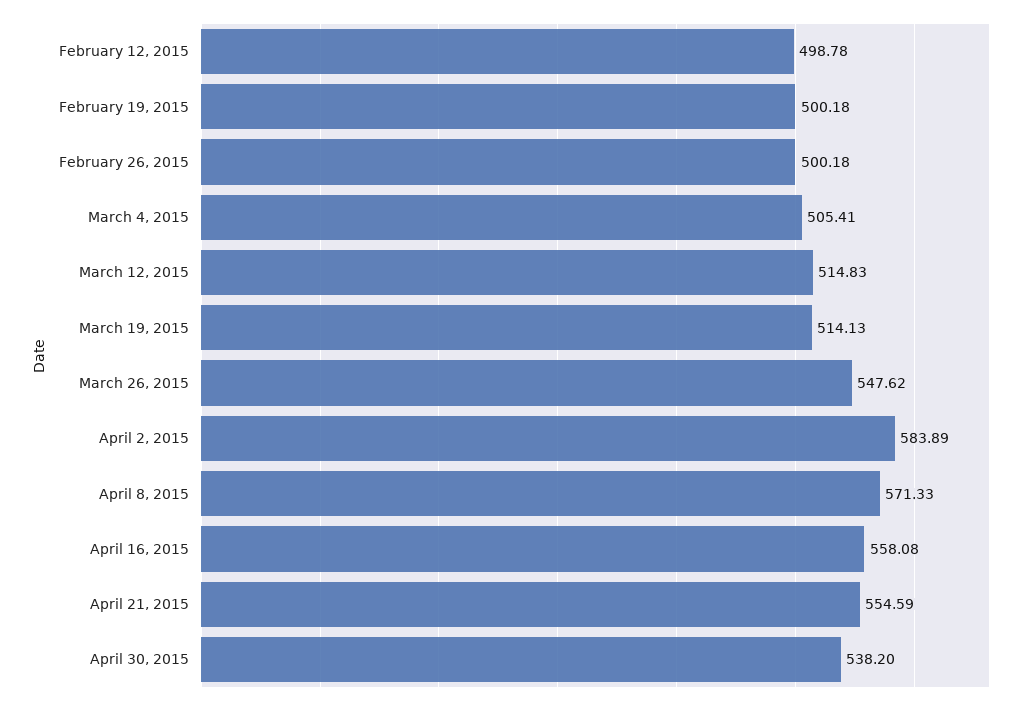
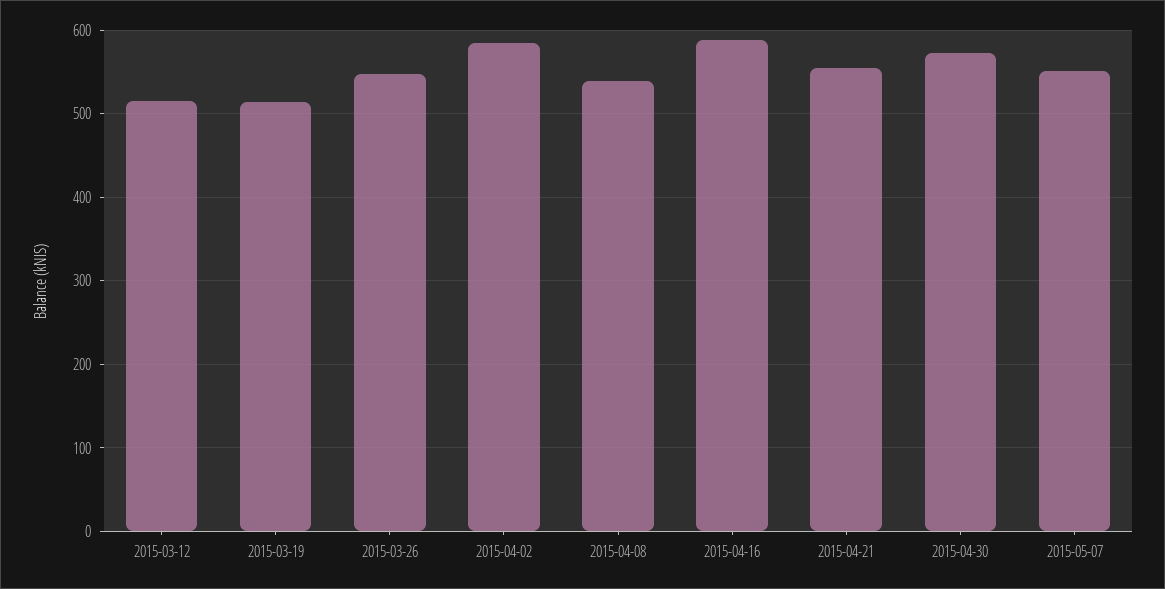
February 12, 2015: 498.78 -> none
February 19, 2015: 500.18 -> none
February 26, 2015: 500.18 -> none
March 4, 2015: 505.41 -> none
April 8, 2015: 571.33 -> 540
April 16, 2015: 558.08 -> 590
April 30, 2015: 538.2 -> 570
2015-05-07: none -> 550

